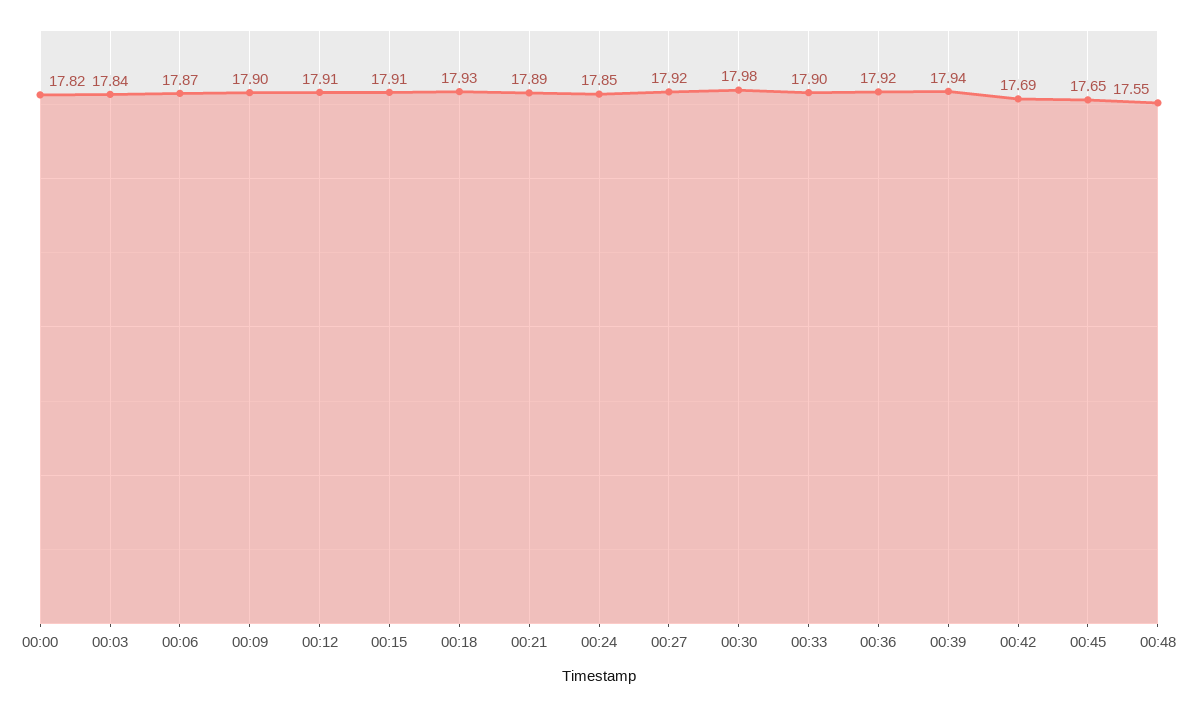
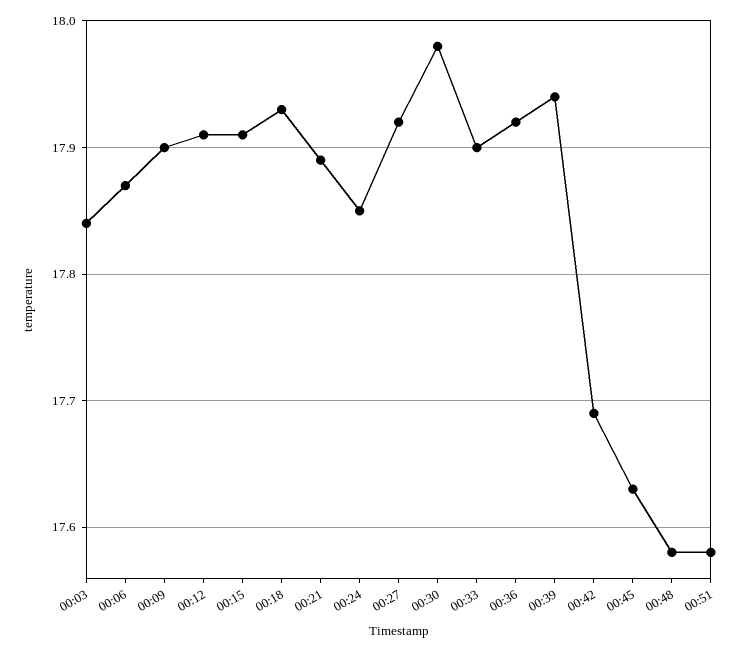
00:00: 17.82 -> none
00:45: 17.65 -> 17.63
00:48: 17.55 -> 17.58
00:51: none -> 17.58

